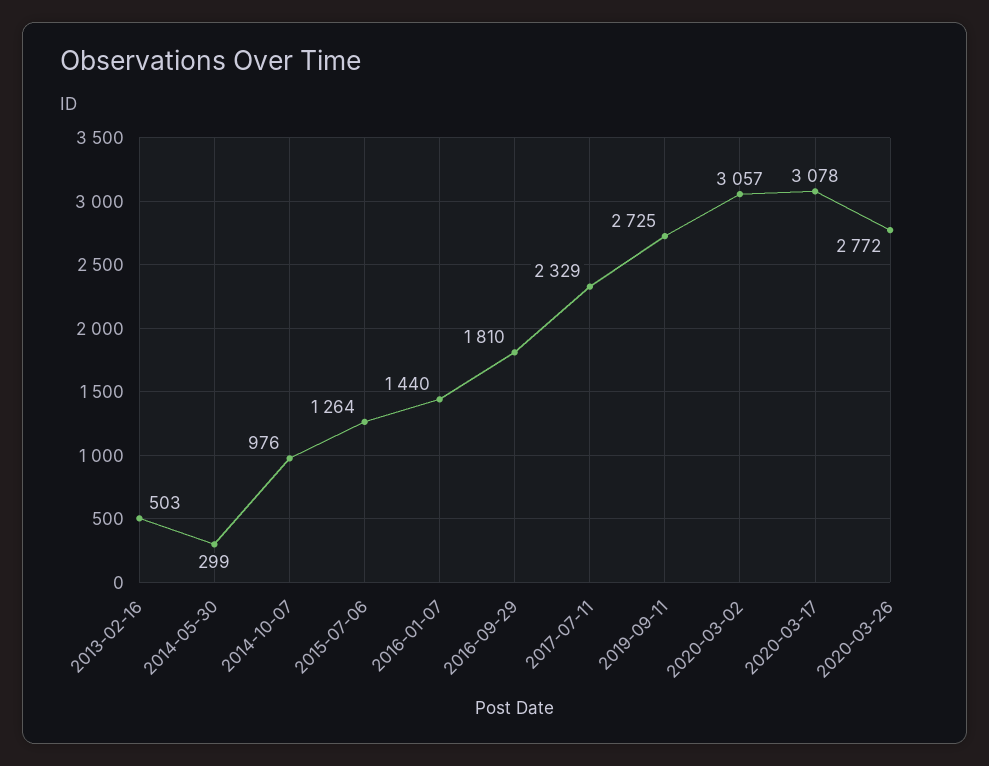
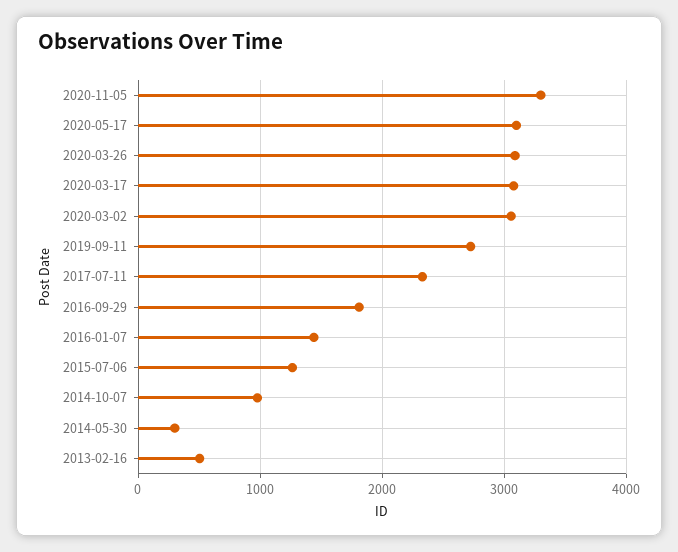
2020-03-26: 2772 -> 3100
2020-11-05: none -> 3300
2020-05-17: none -> 3100

